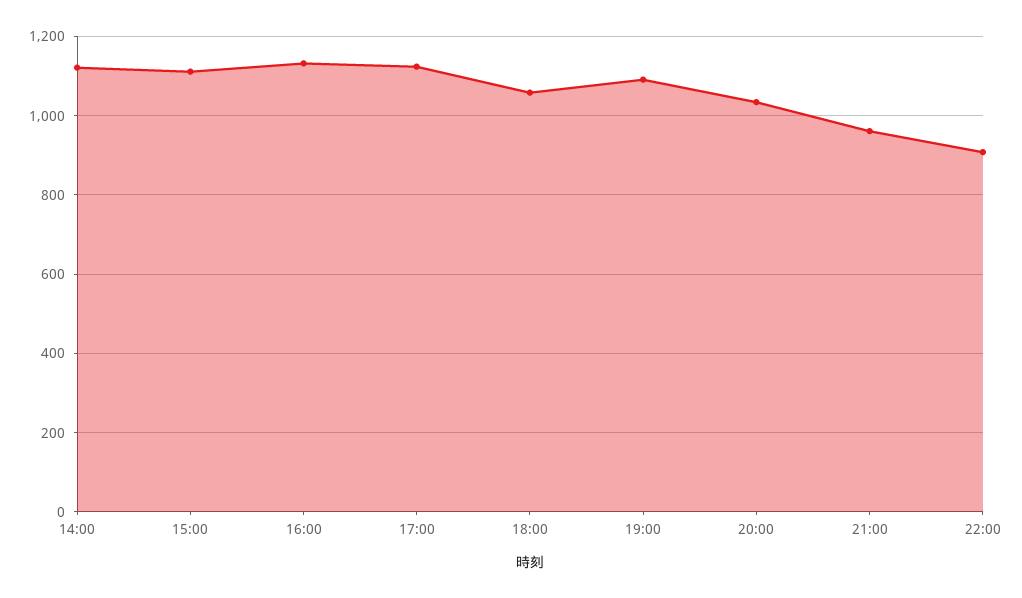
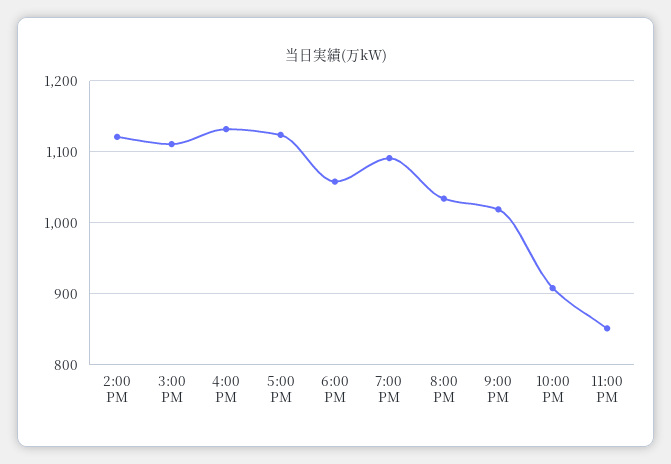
21:00: 960 -> 1020
11:00 PM: none -> 850

